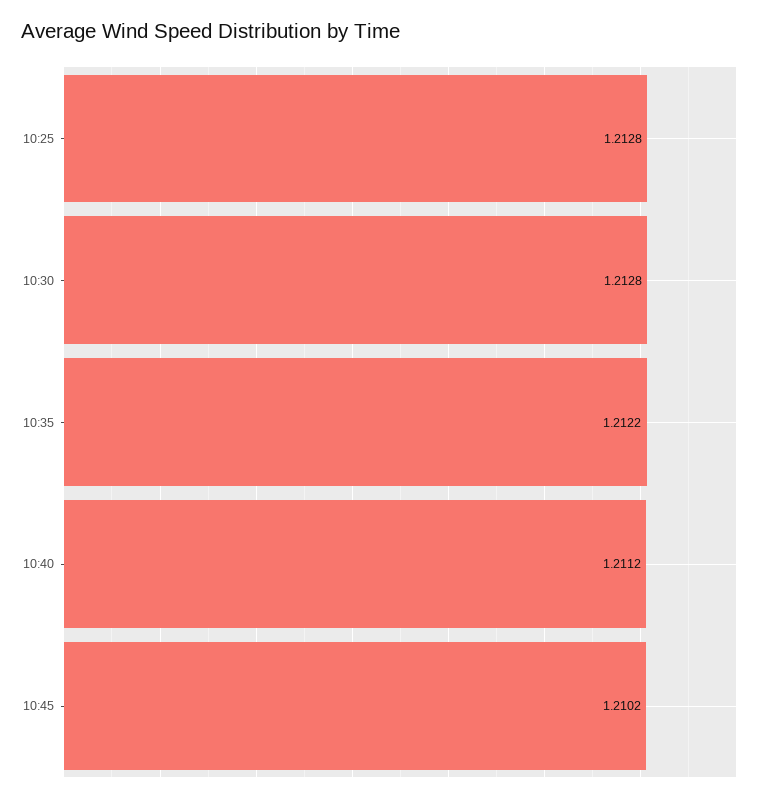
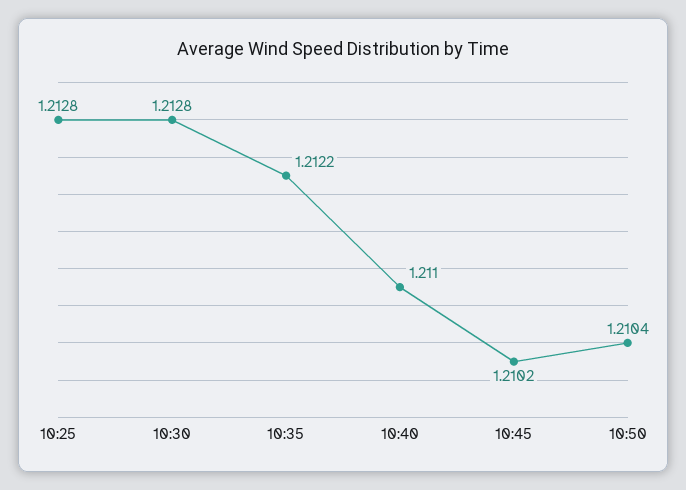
10:40: 1.2112 -> 1.211
10:50: none -> 1.2104

